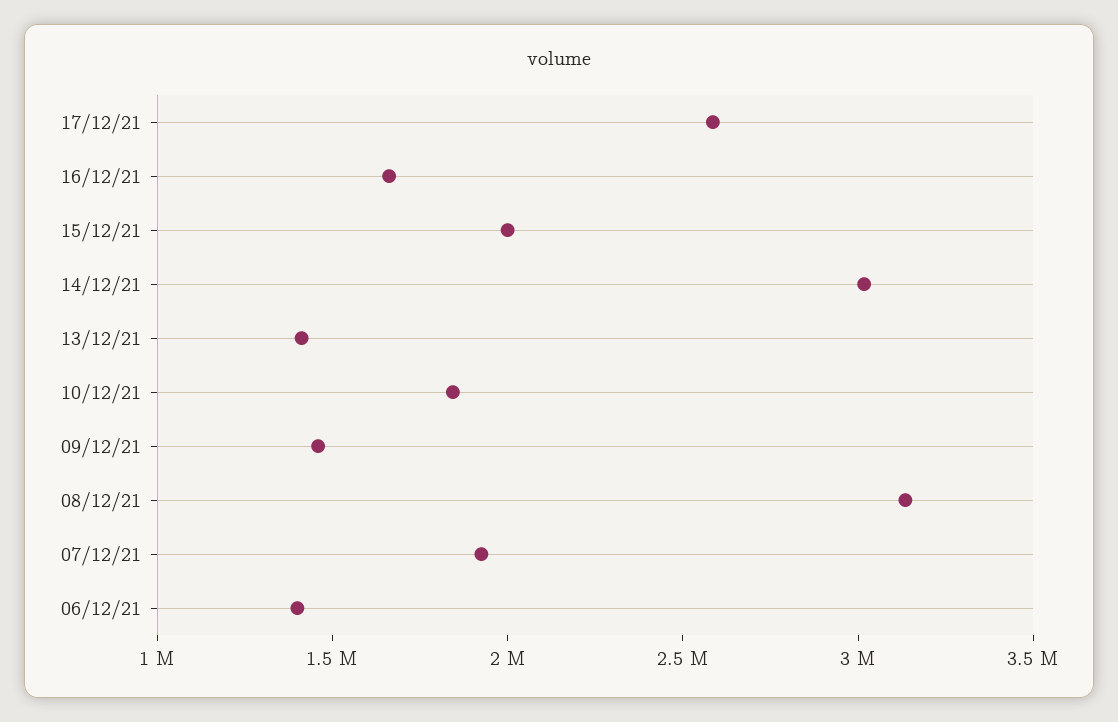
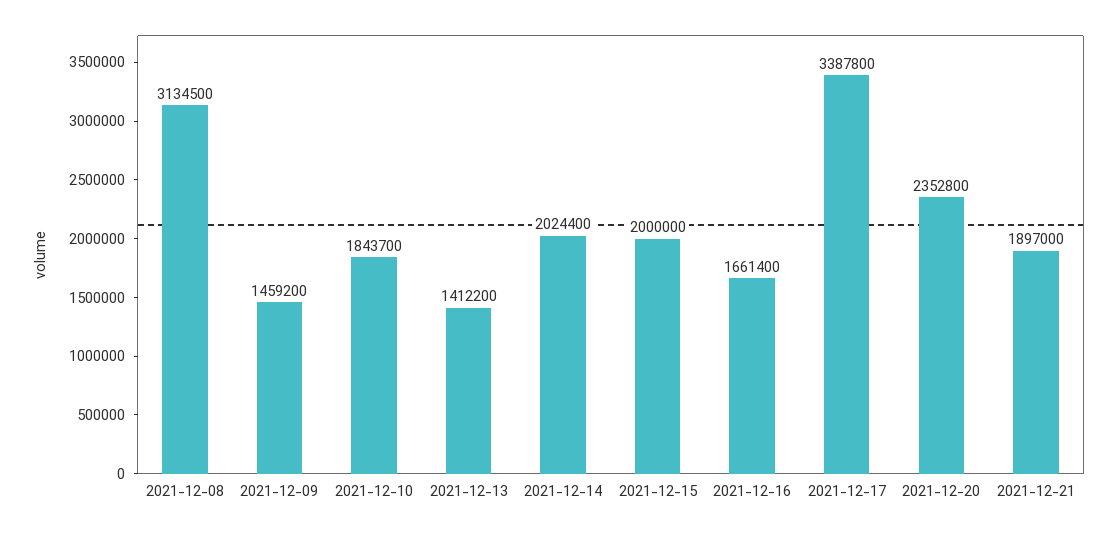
17/12/21: 2600000 -> 3387800
14/12/21: 3000000 -> 2024400
07/12/21: 1900000 -> none
06/12/21: 1400000 -> none
2021-12-20: none -> 2352800
2021-12-21: none -> 1897000

